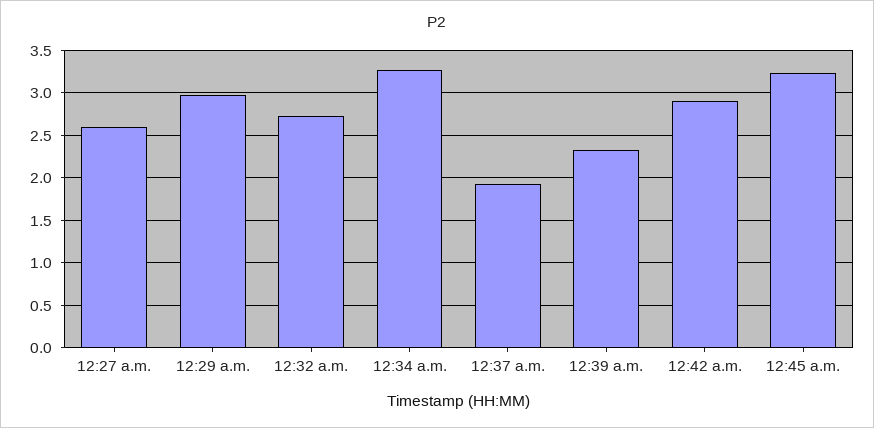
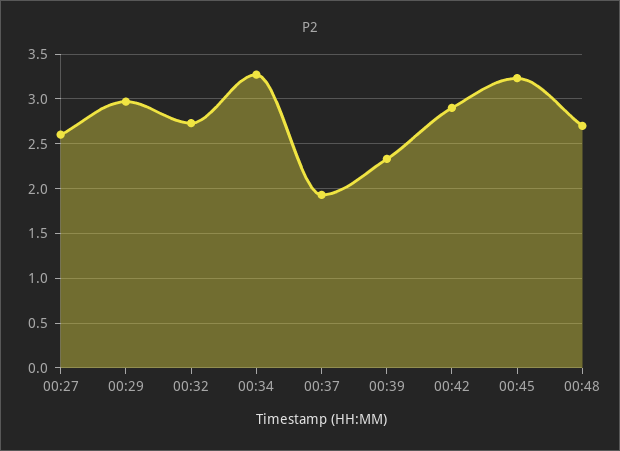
00:48: none -> 2.7

